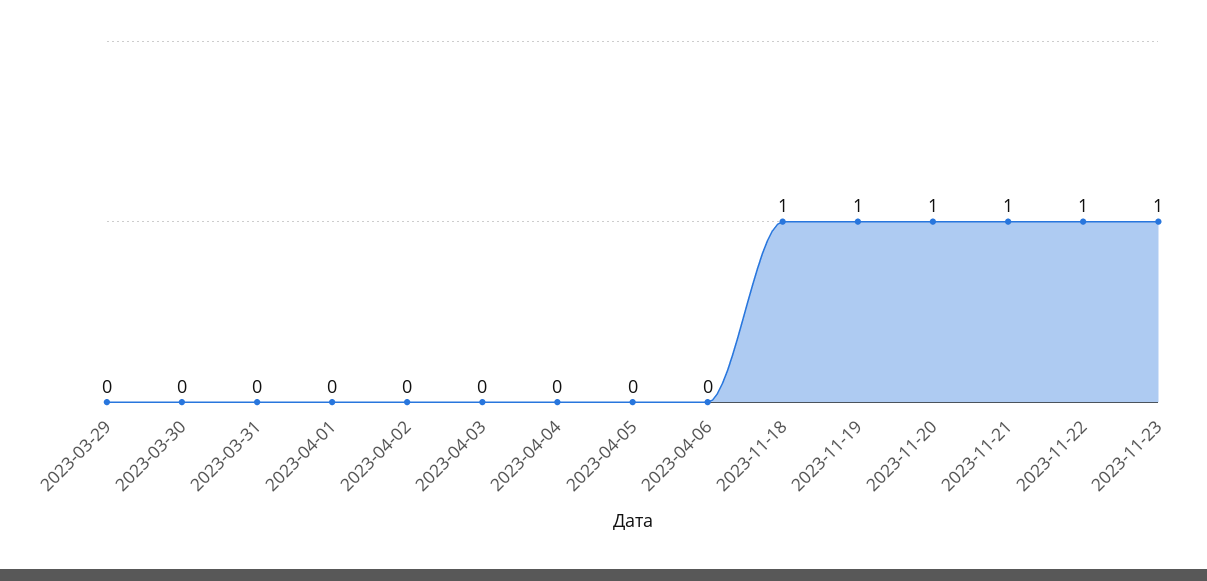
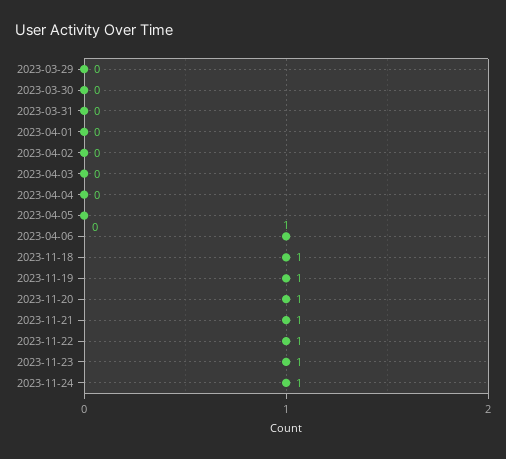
2023-04-06: 0 -> 1
2023-11-24: none -> 1

